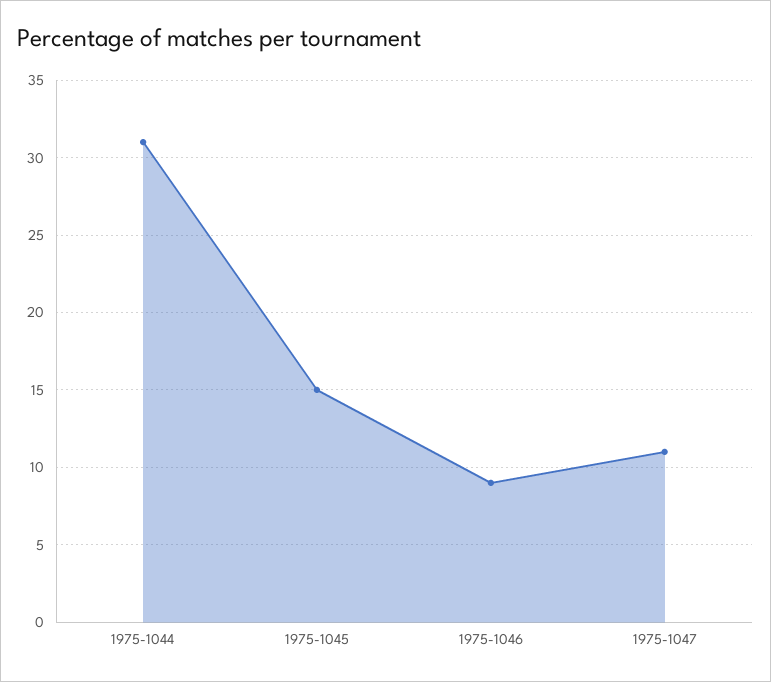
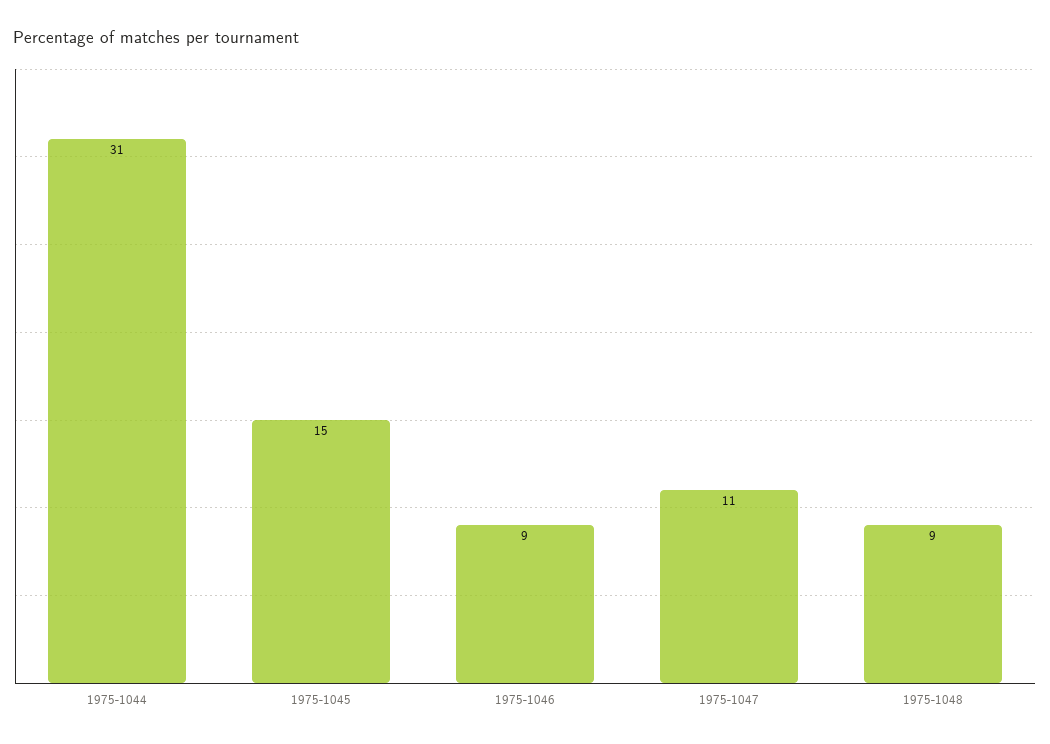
1975-1048: none -> 9

